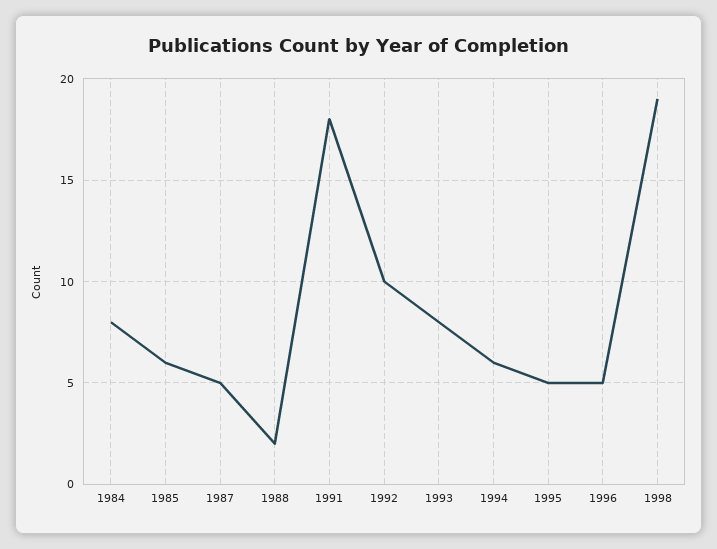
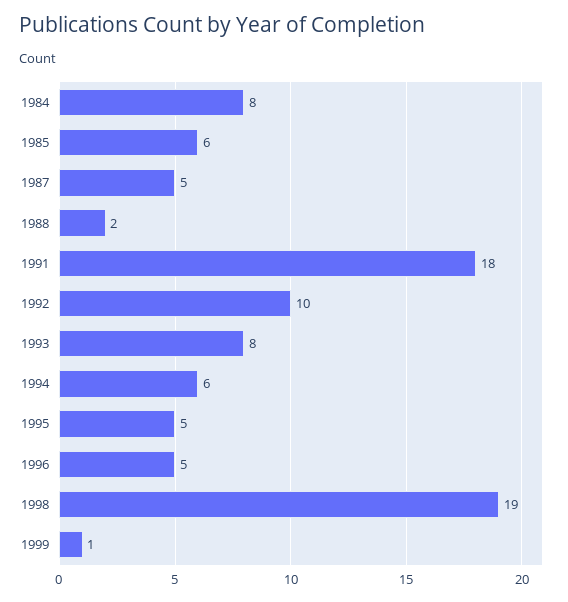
1999: none -> 1

